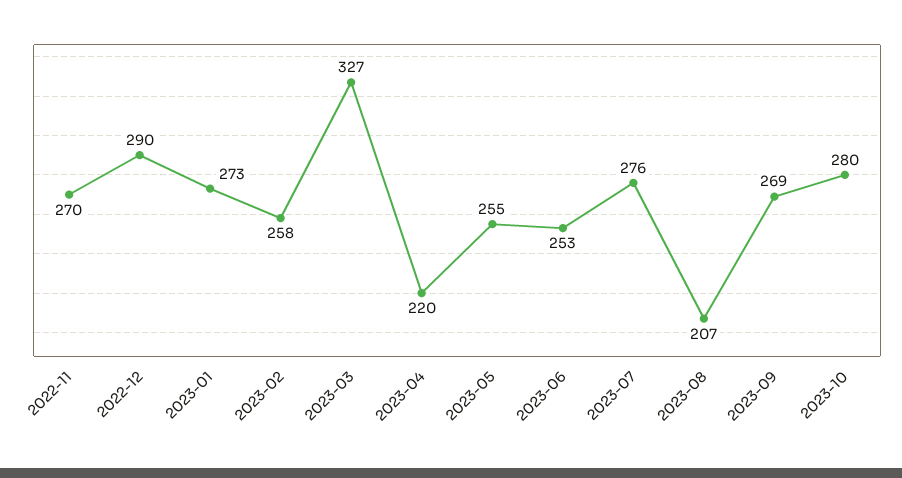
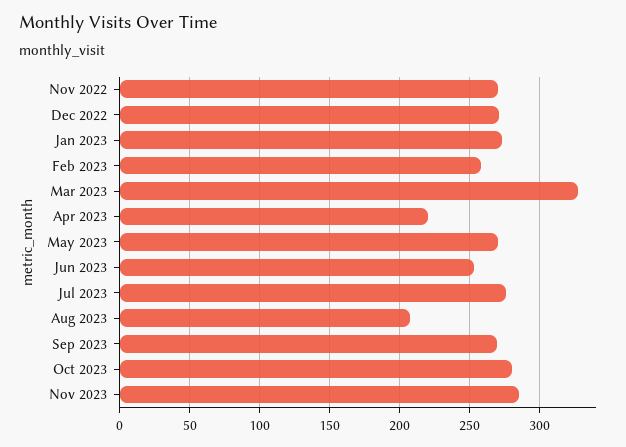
2022-12: 290 -> 270
2023-05: 255 -> 270
Nov 2023: none -> 285

